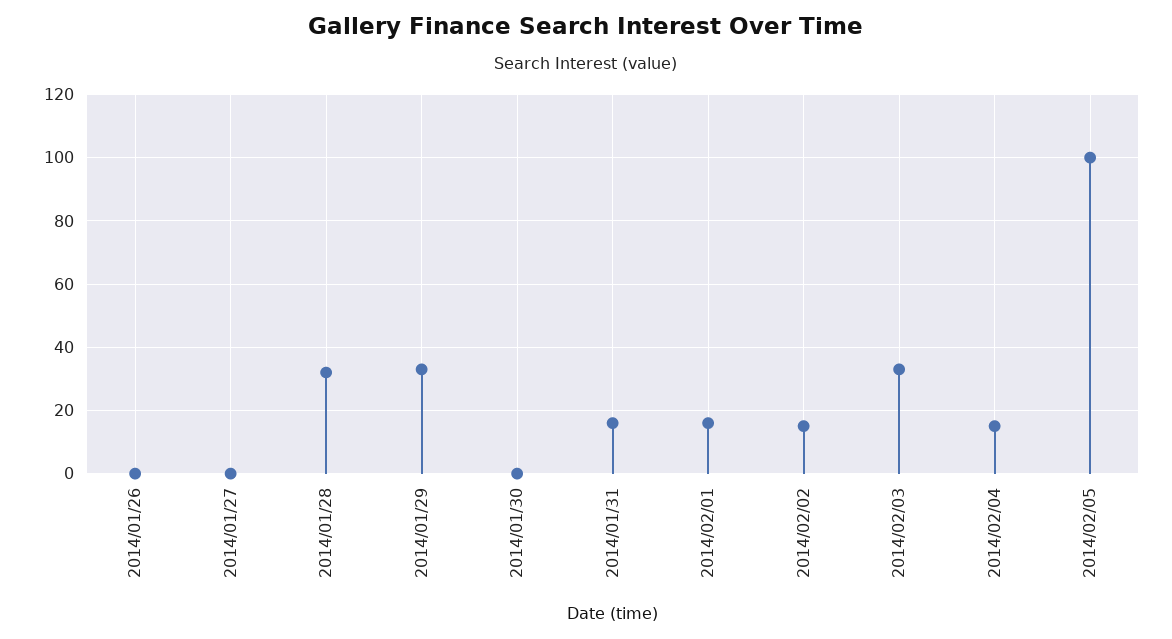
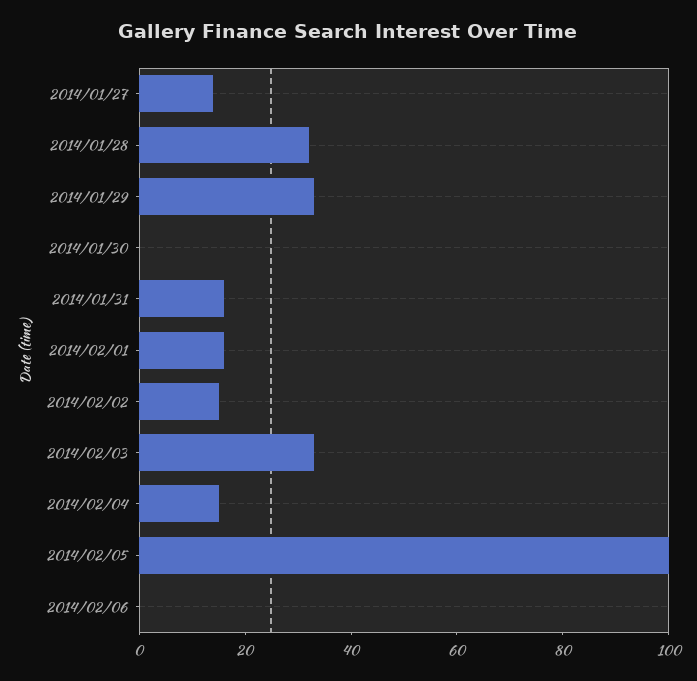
2014/01/26: 0 -> none
2014/01/27: 0 -> 15
2014/02/06: none -> 0

